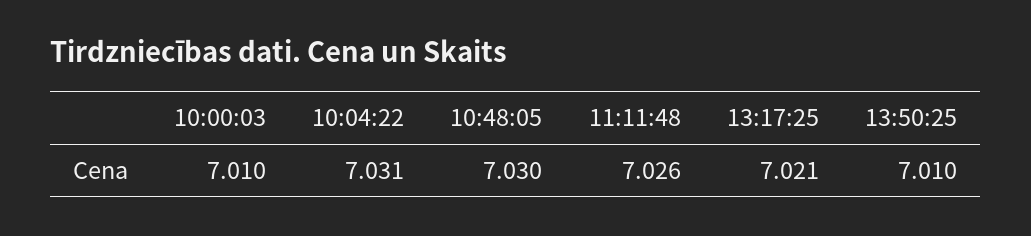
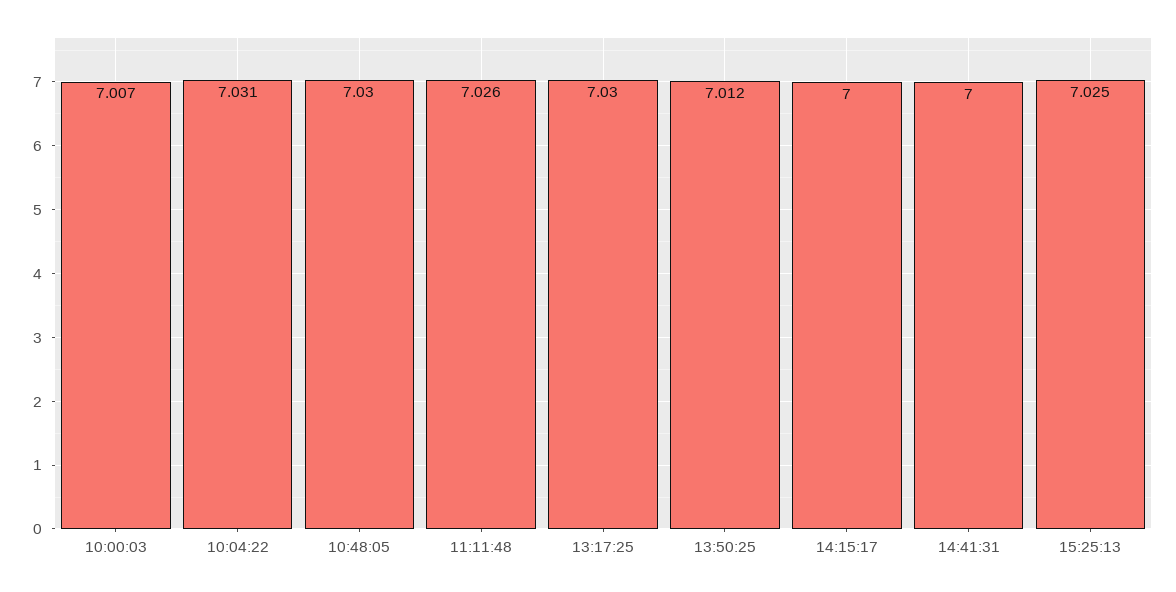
10:00:03: 7.01 -> 7.007
13:17:25: 7.021 -> 7.03
13:50:25: 7.01 -> 7.012
14:15:17: none -> 7
14:41:31: none -> 7
15:25:13: none -> 7.025

